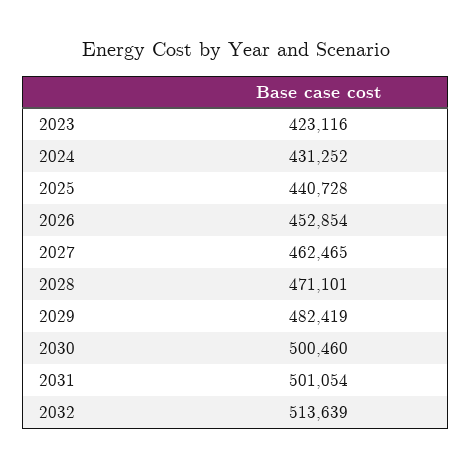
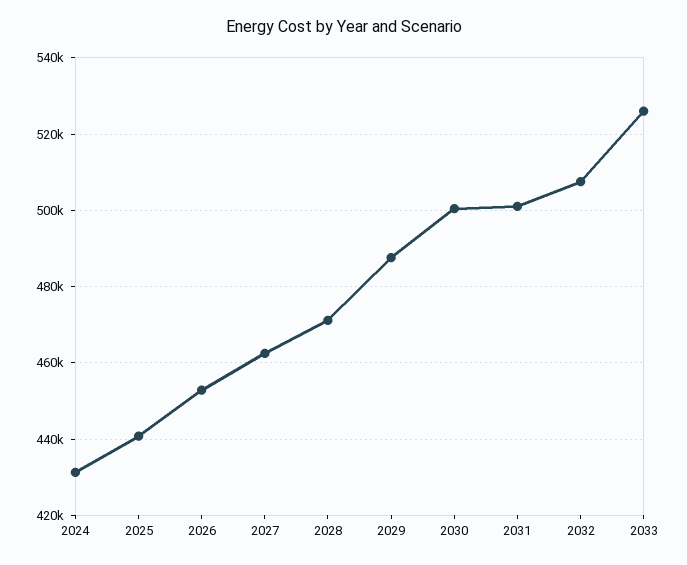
2023: 423116 -> none
2029: 482419 -> 488000
2032: 513639 -> 508000
2033: none -> 526000

